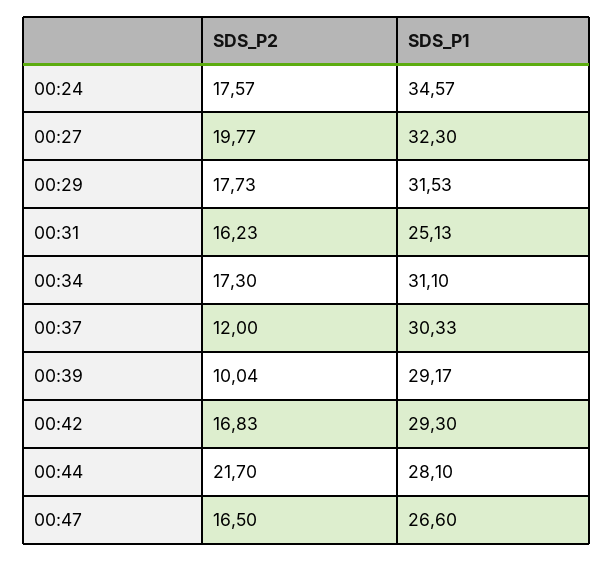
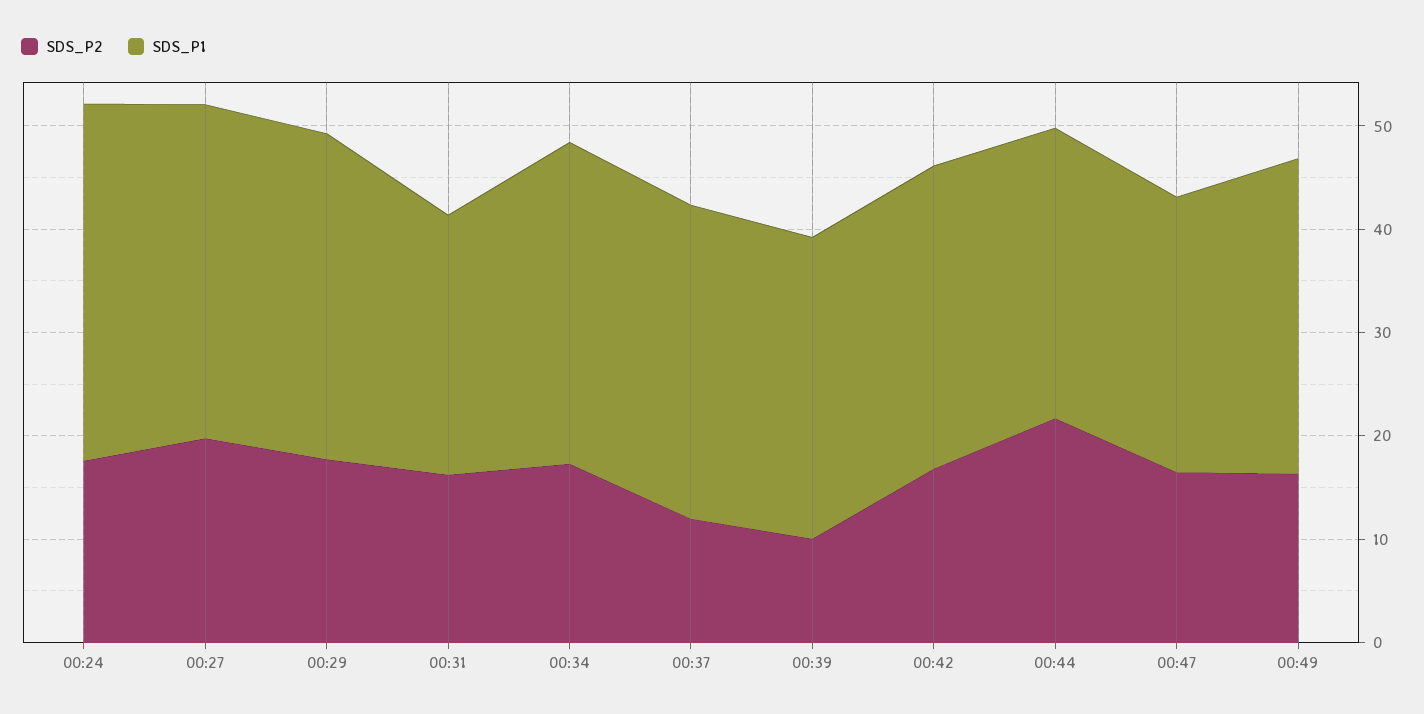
SDS_P2, 00:49: none -> 16
SDS_P1, 00:49: none -> 30

